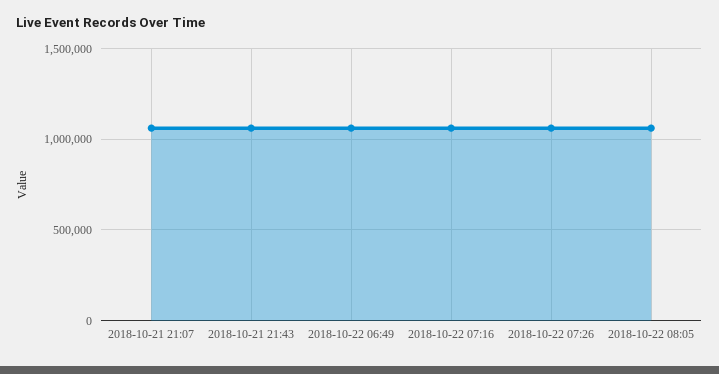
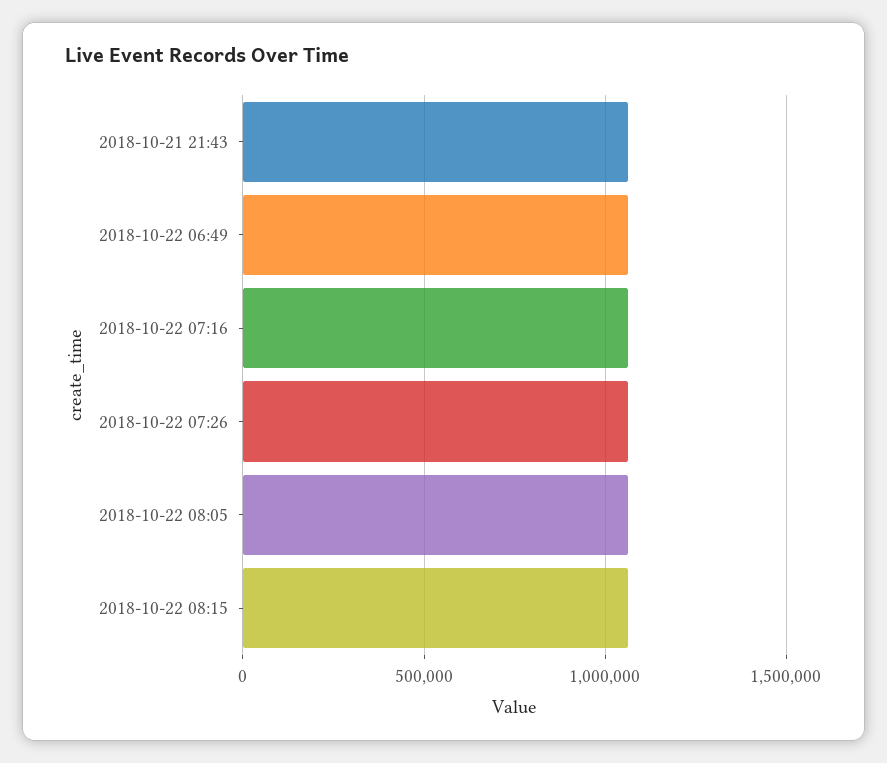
2018-10-21 21:07: 1050000 -> none
2018-10-22 08:15: none -> 1050000

